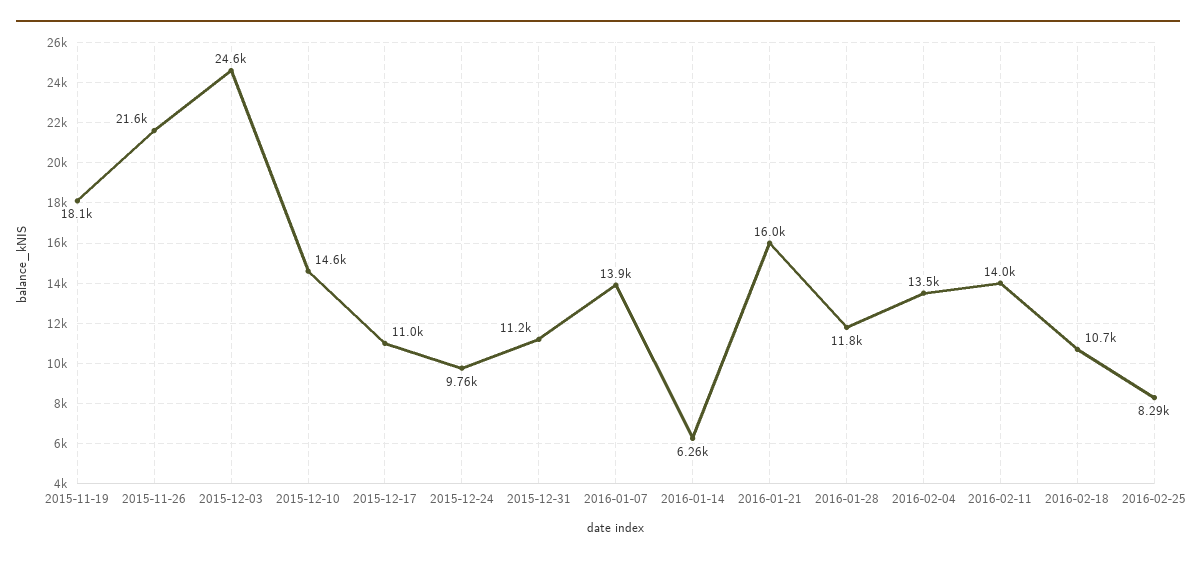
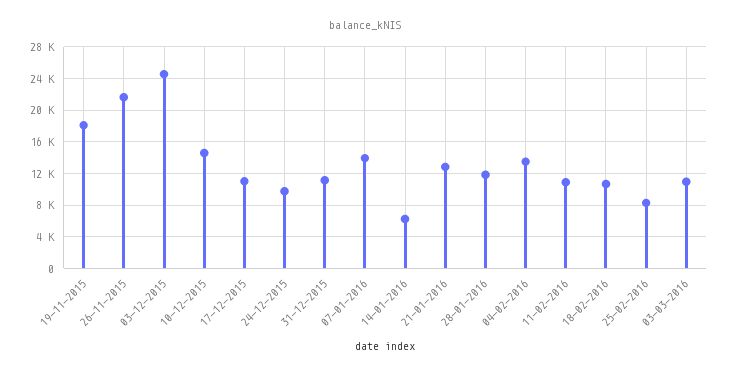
2016-01-21: 16000 -> 13000
2016-02-11: 14000 -> 11000
03-03-2016: none -> 11000

